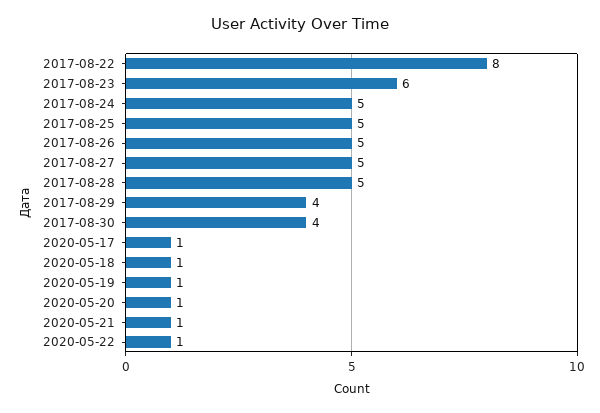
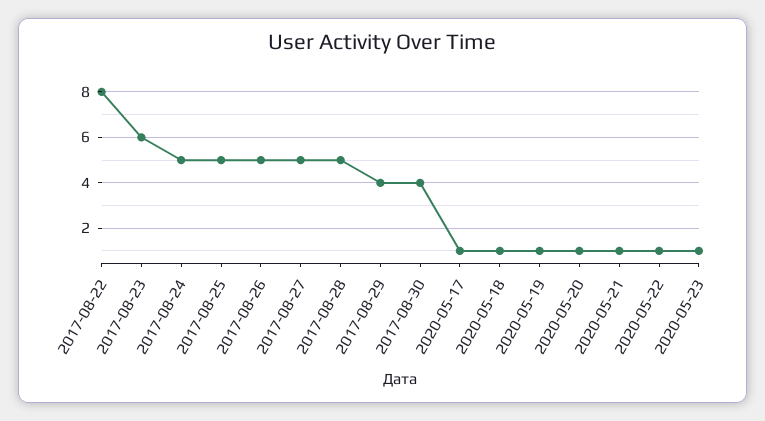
2020-05-23: none -> 1

